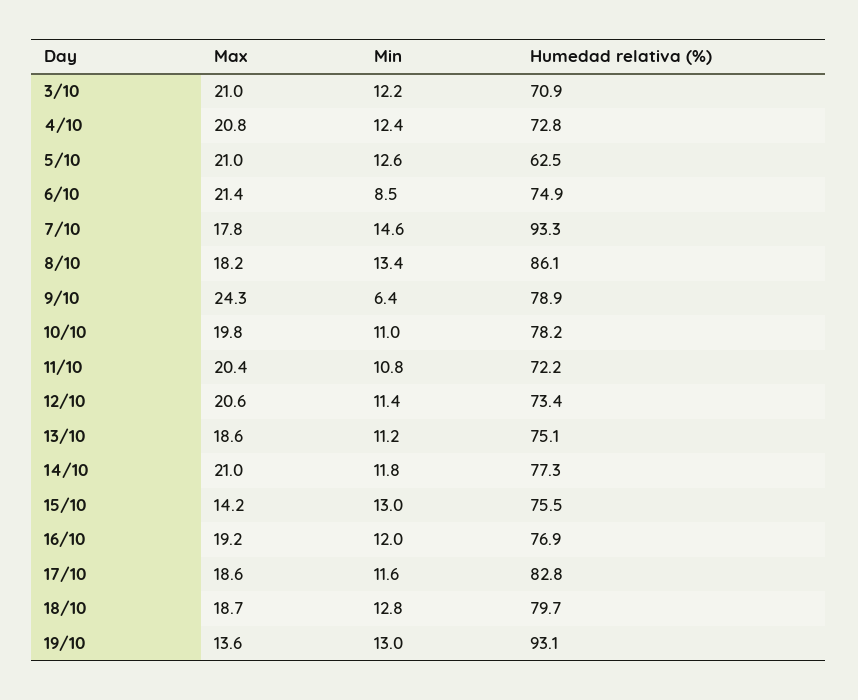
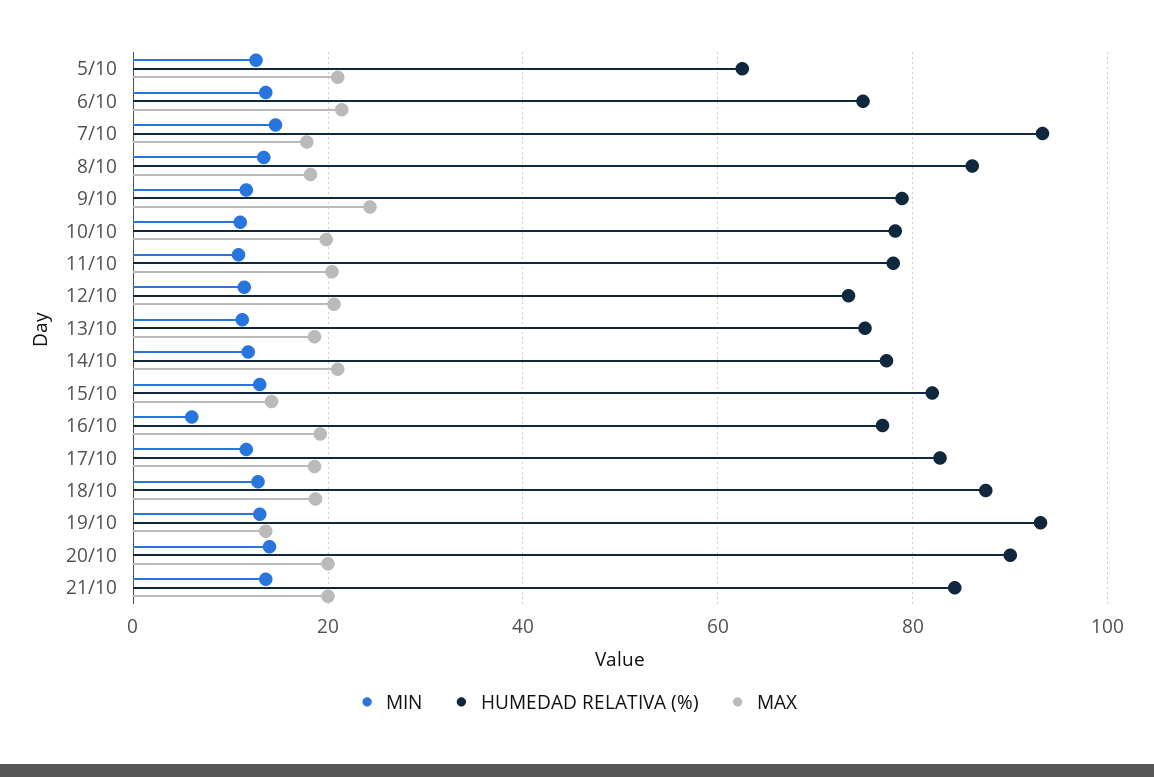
Max, 3/10: 21 -> none
Min, 3/10: 12.2 -> none
Humedad relativa (%), 3/10: 70.9 -> none
Max, 4/10: 20.8 -> none
Min, 4/10: 12.4 -> none
Humedad relativa (%), 4/10: 72.8 -> none
Min, 6/10: 8.5 -> 14
Min, 9/10: 6.4 -> 12
Humedad relativa (%), 11/10: 72.2 -> 78
Humedad relativa (%), 15/10: 75.5 -> 82
Min, 16/10: 12 -> 6
Humedad relativa (%), 18/10: 79.7 -> 88
Min, 20/10: none -> 14
Humedad relativa (%), 20/10: none -> 90
Max, 20/10: none -> 20
Min, 21/10: none -> 14
Humedad relativa (%), 21/10: none -> 84
Max, 21/10: none -> 20

